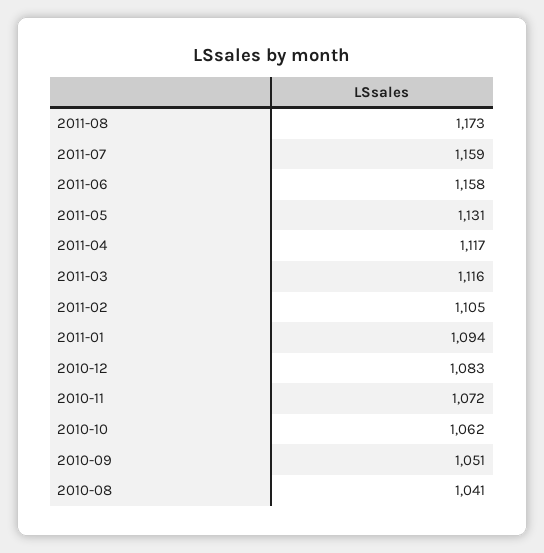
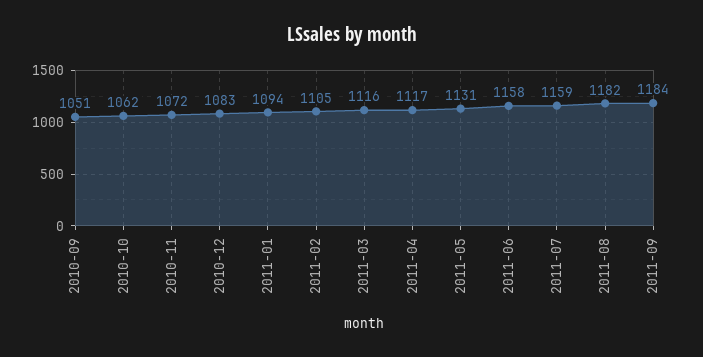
2011-08: 1173 -> 1182
2010-08: 1041 -> none
2011-09: none -> 1184

